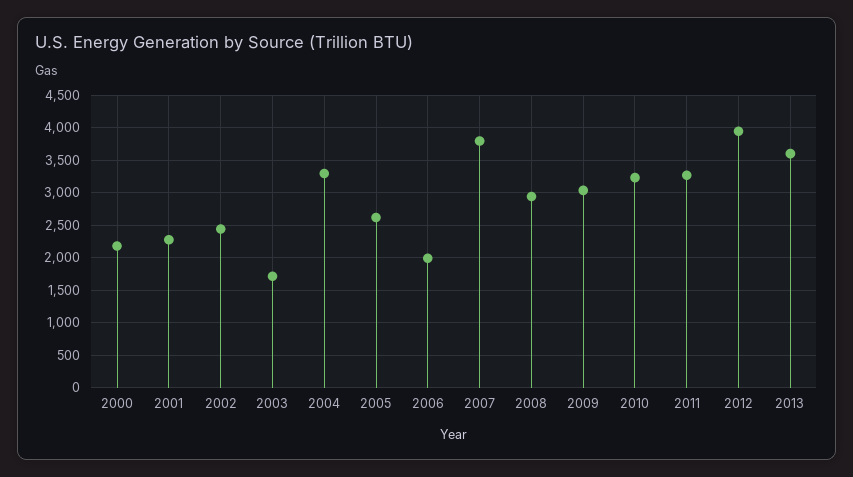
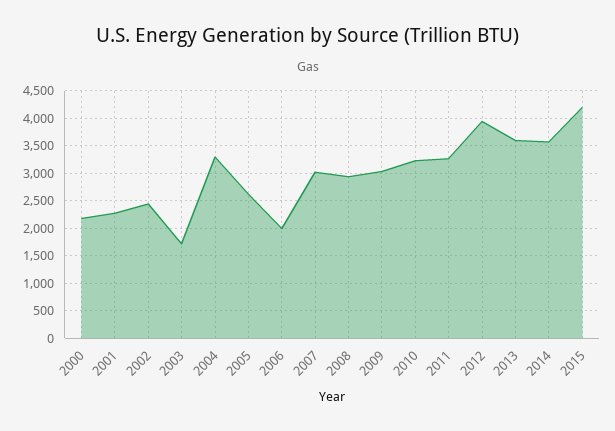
2007: 3800 -> 3000
2014: none -> 3500
2015: none -> 4250

